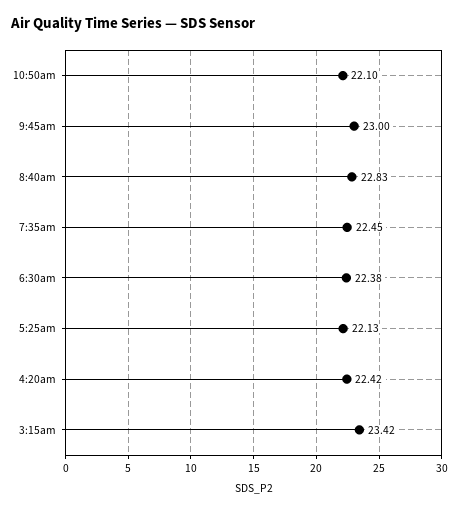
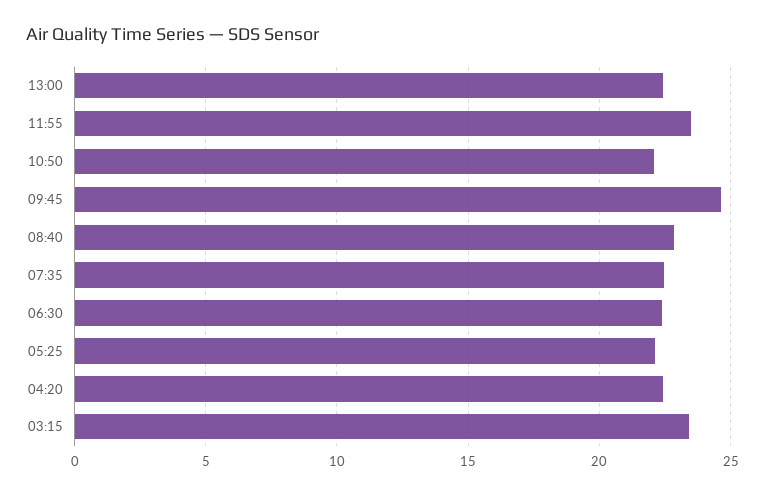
9:45am: 23 -> 24.5
13:00: none -> 22.5
11:55: none -> 23.5

